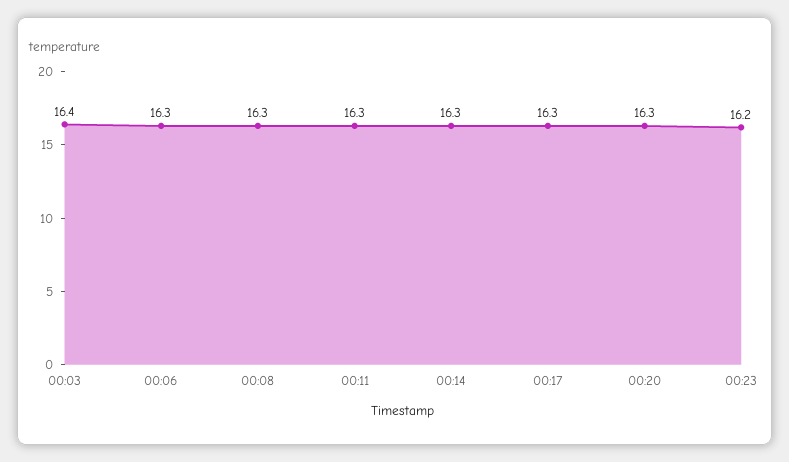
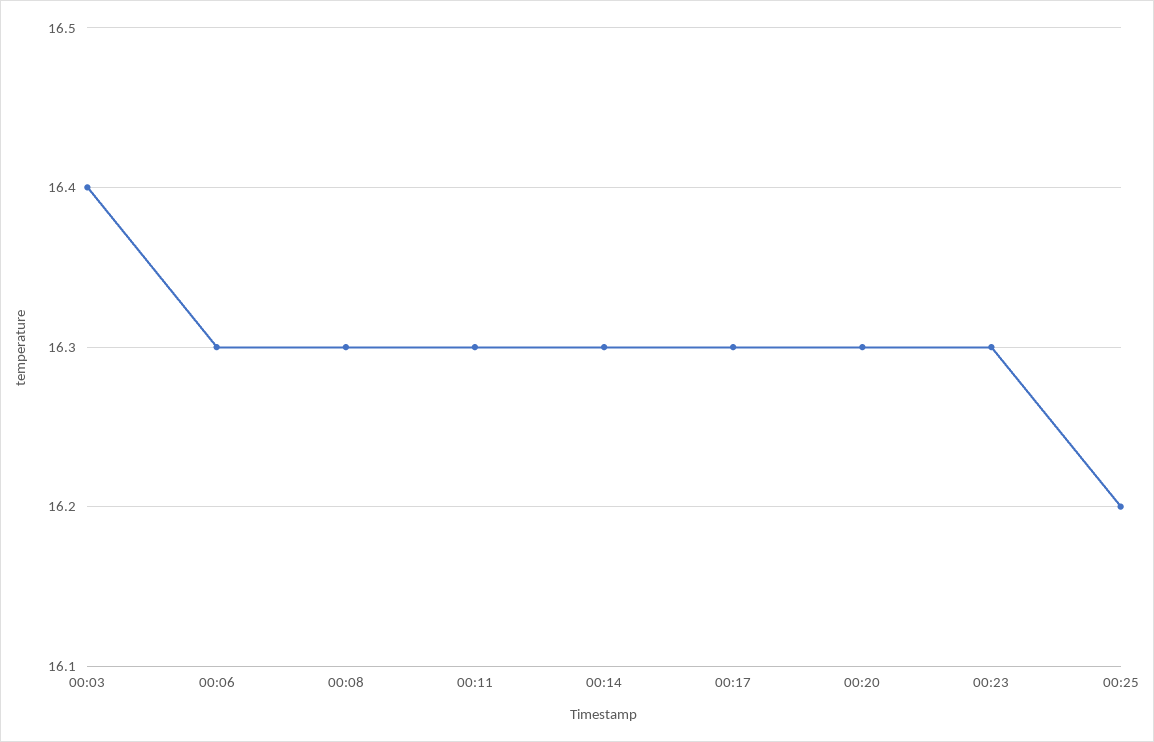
00:23: 16.2 -> 16.3
00:25: none -> 16.2

